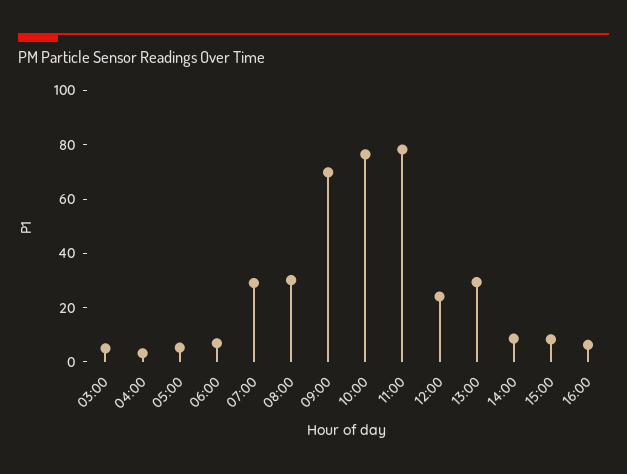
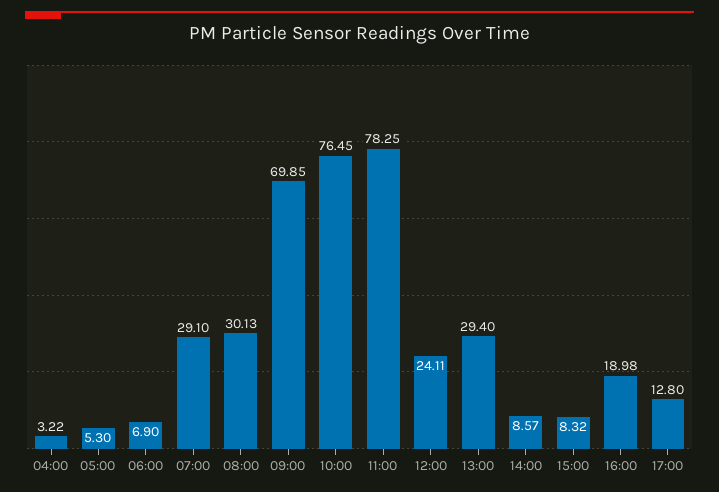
03:00: 5 -> none
16:00: 5 -> 18.98
17:00: none -> 12.8

